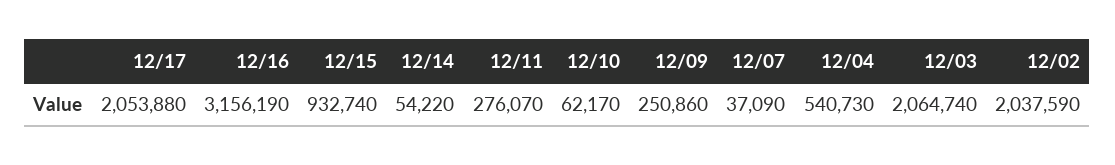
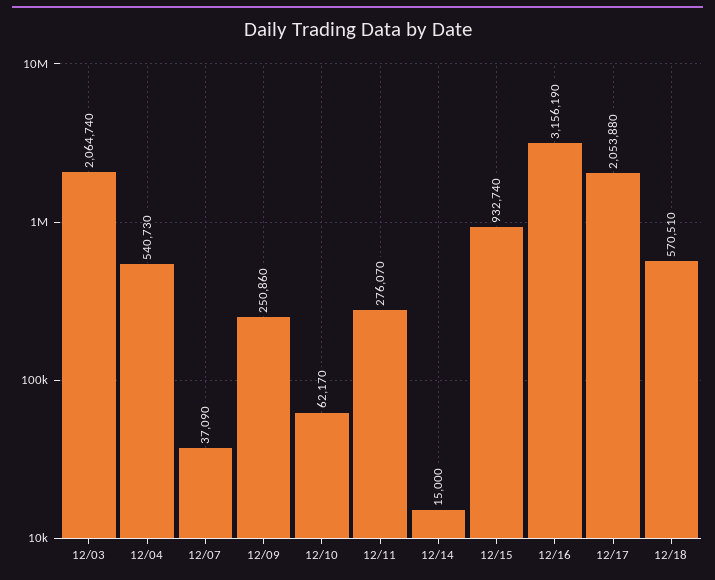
12/14: 54220 -> 15000
12/02: 2037590 -> none
12/18: none -> 570510

